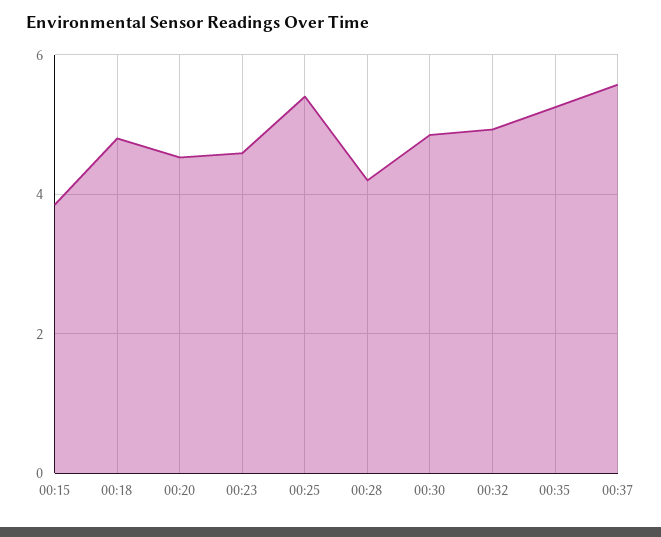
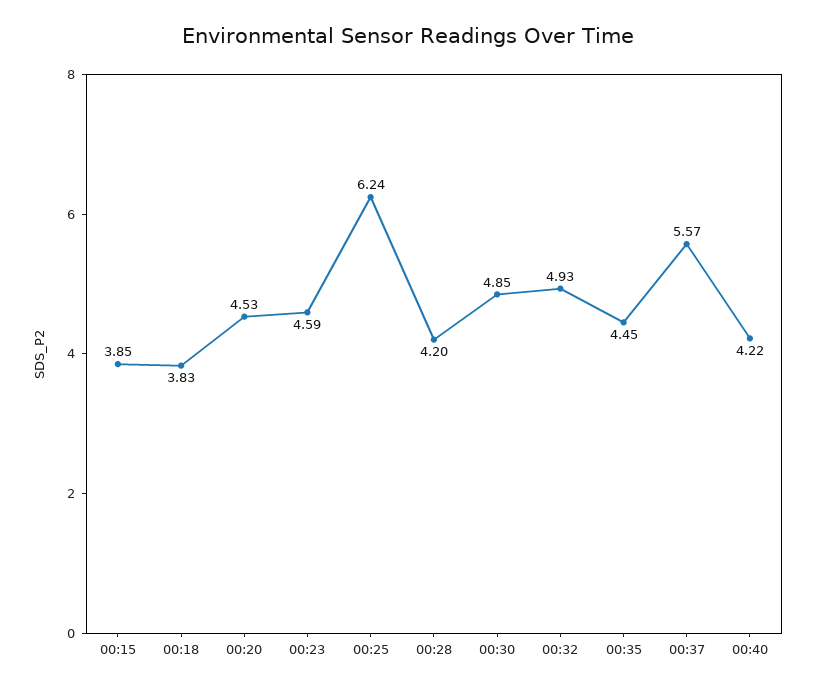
00:18: 4.8 -> 3.83
00:25: 5.4 -> 6.24
00:35: 5.2 -> 4.45
00:40: none -> 4.22

